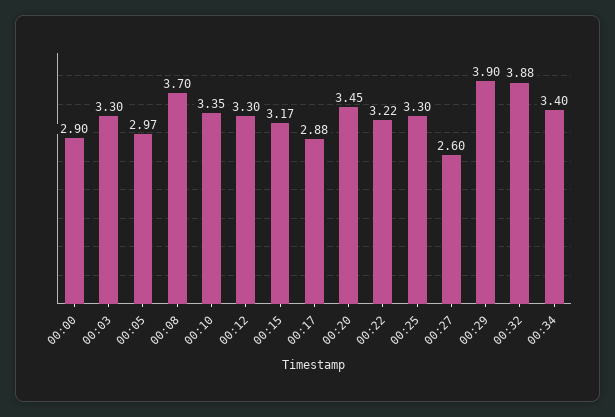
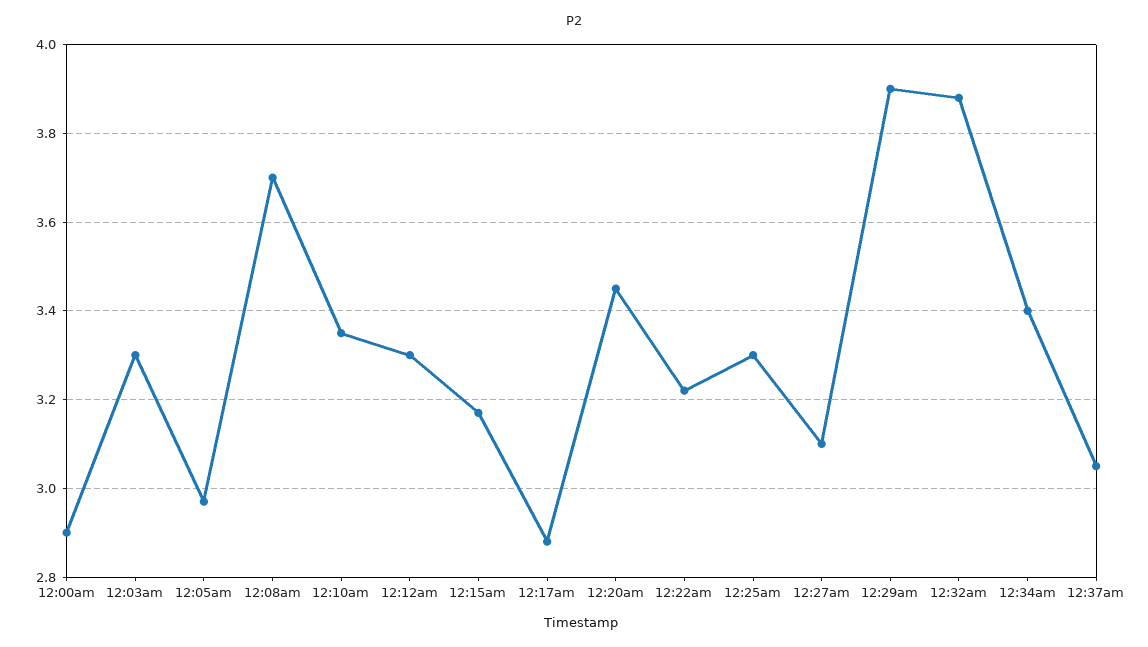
00:27: 2.6 -> 3.1
12:37am: none -> 3.05

